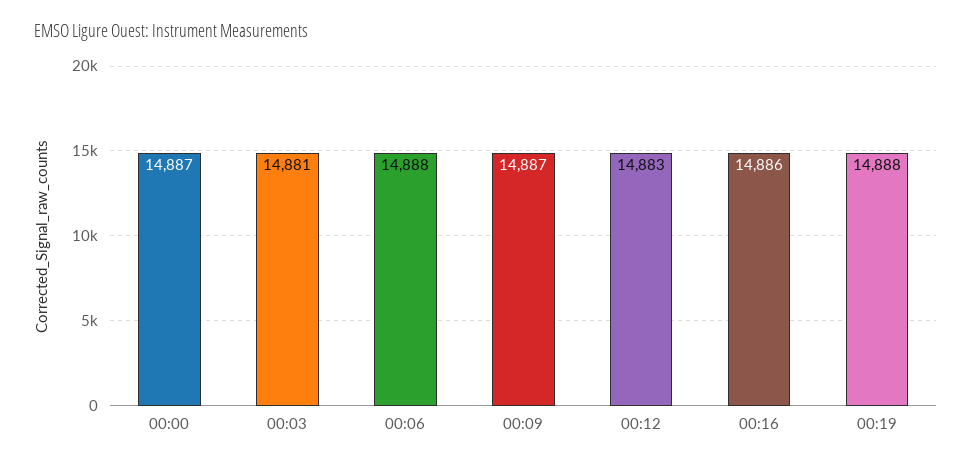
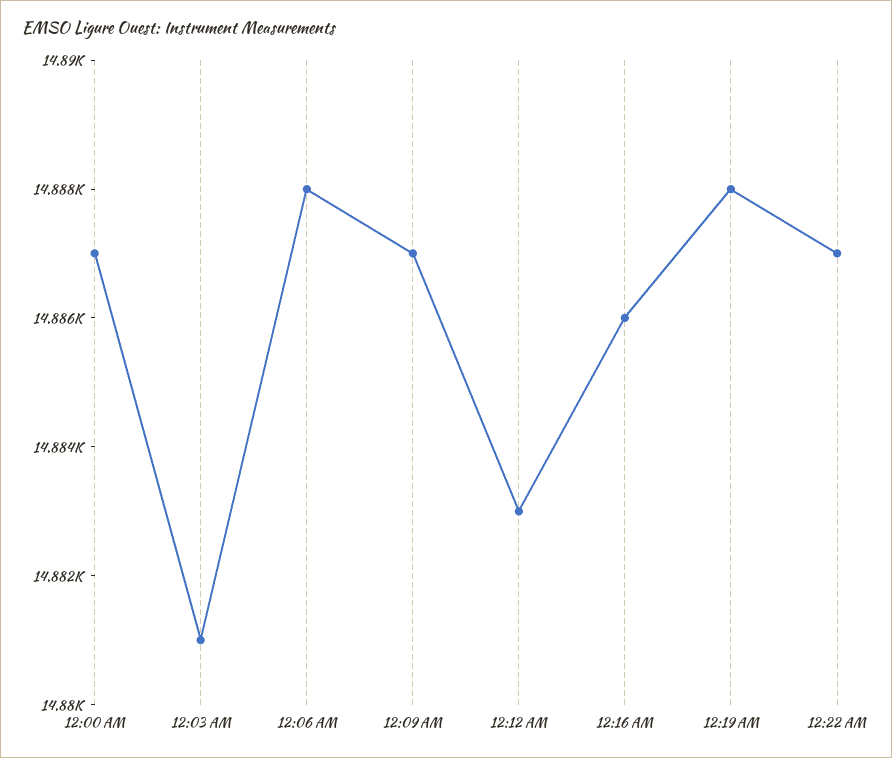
12:22 AM: none -> 14887

